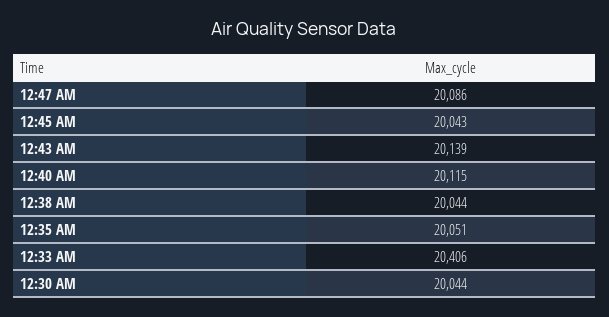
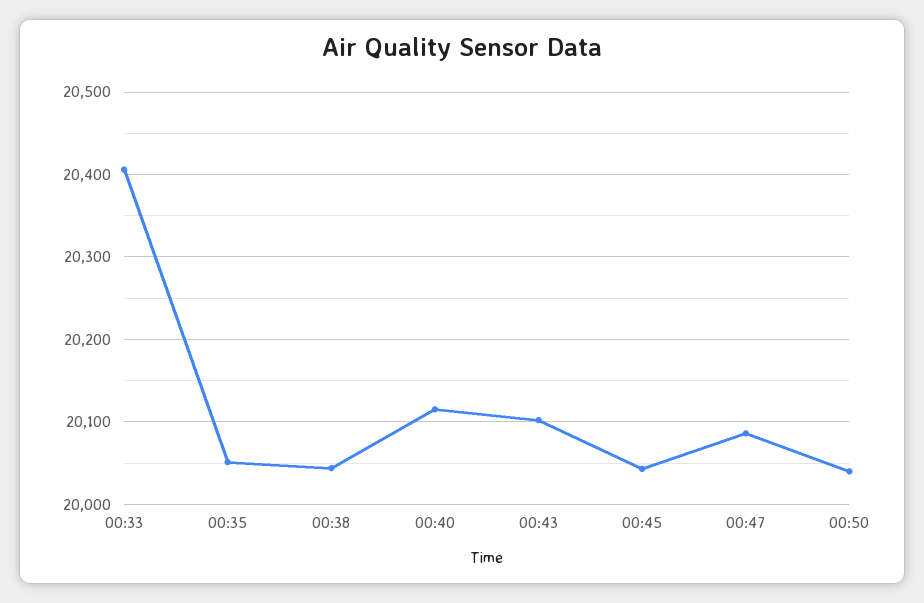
12:43 AM: 20139 -> 20100
12:30 AM: 20044 -> none
00:50: none -> 20040

